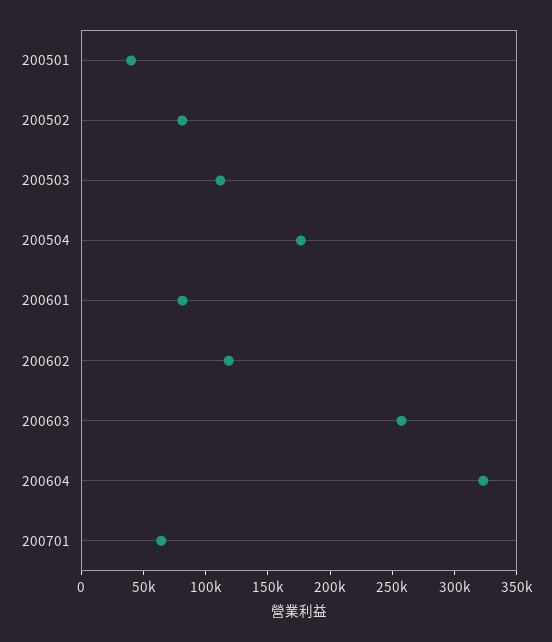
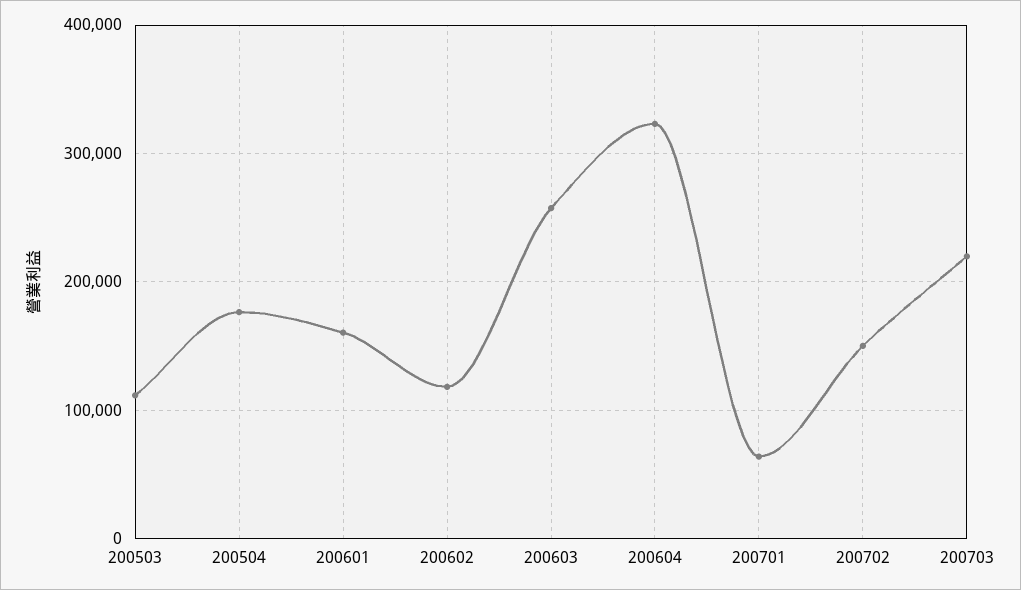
200501: 40000 -> none
200502: 80000 -> none
200601: 80000 -> 160000
200702: none -> 150000
200703: none -> 220000

